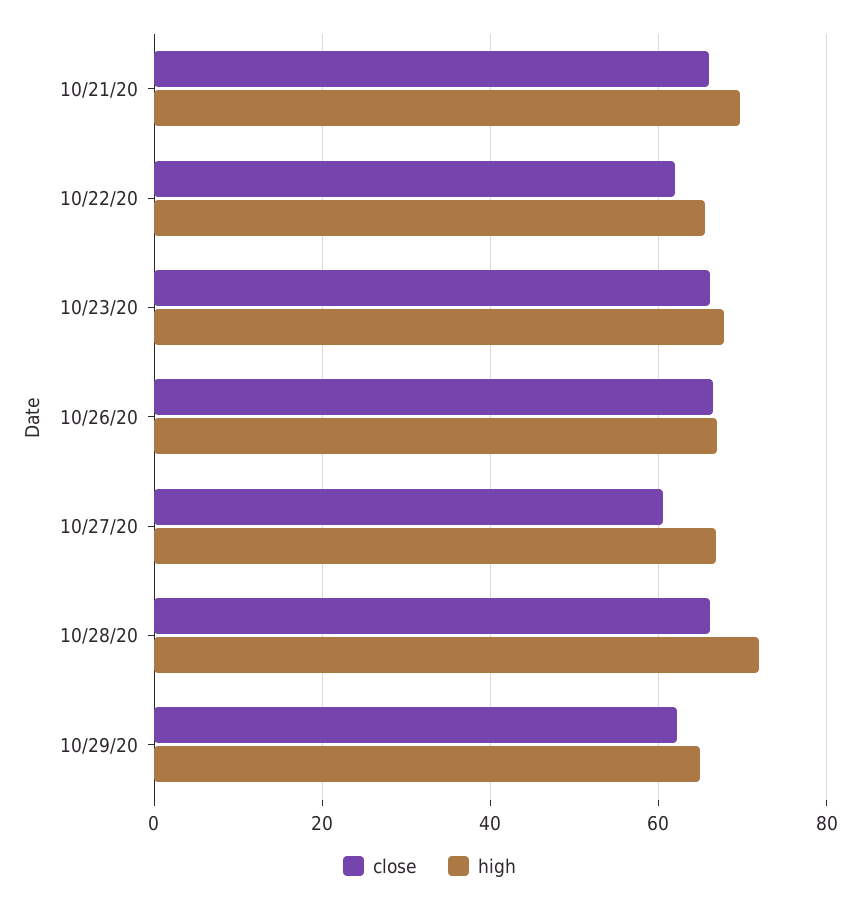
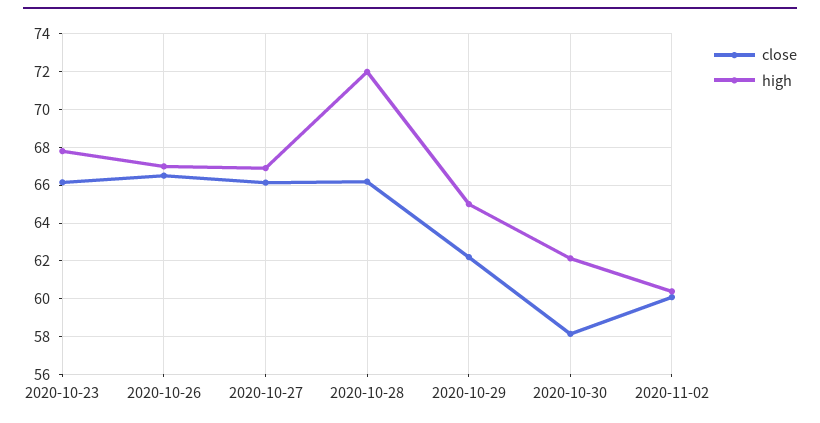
close, 10/21/20: 66 -> none
high, 10/21/20: 70 -> none
close, 10/22/20: 62 -> none
high, 10/22/20: 66 -> none
close, 10/27/20: 60 -> 66
close, 2020-10-30: none -> 58
high, 2020-10-30: none -> 62
close, 2020-11-02: none -> 60
high, 2020-11-02: none -> 60.5

